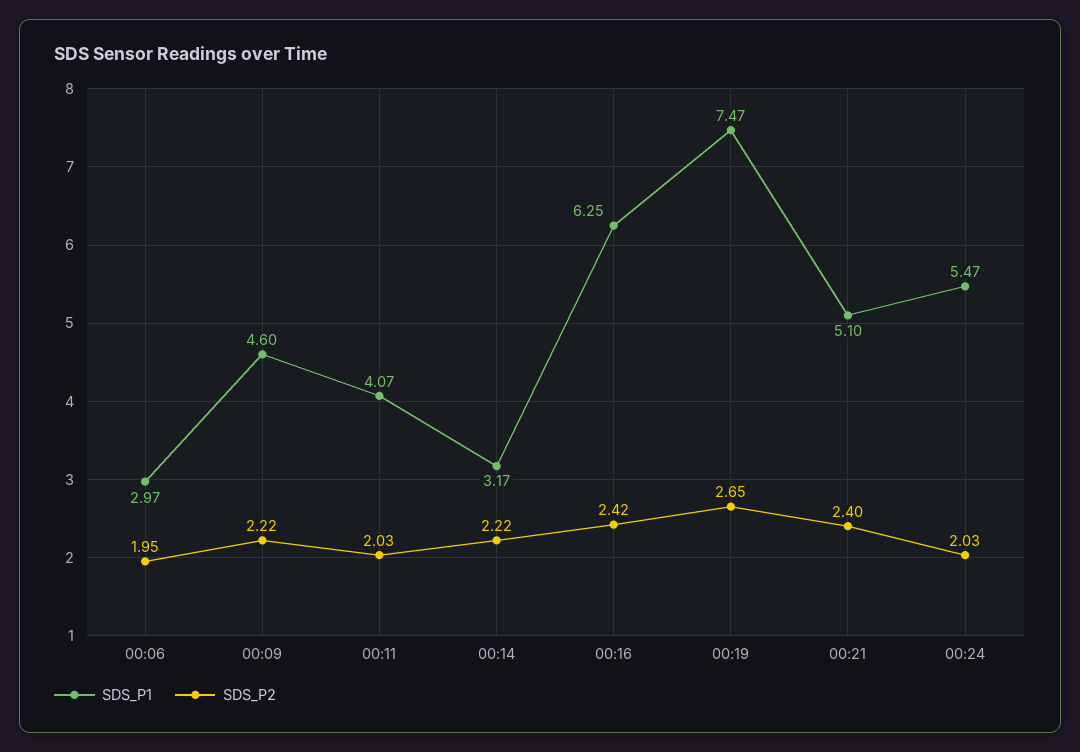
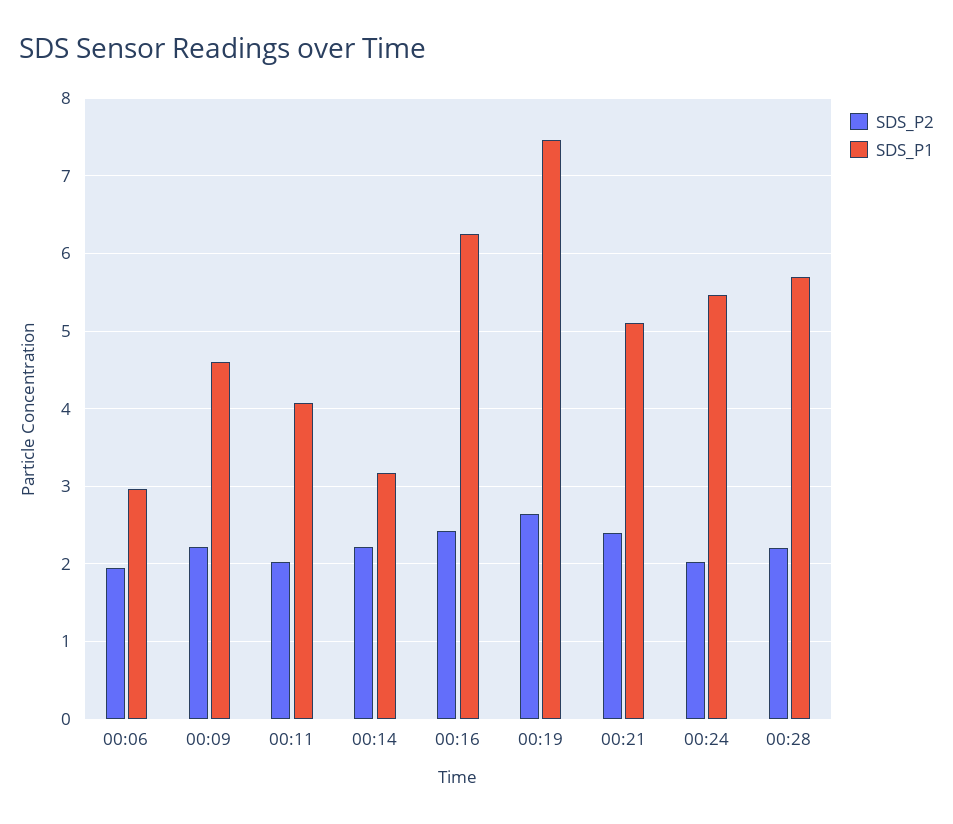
SDS_P2, 00:28: none -> 2.2
SDS_P1, 00:28: none -> 5.7

